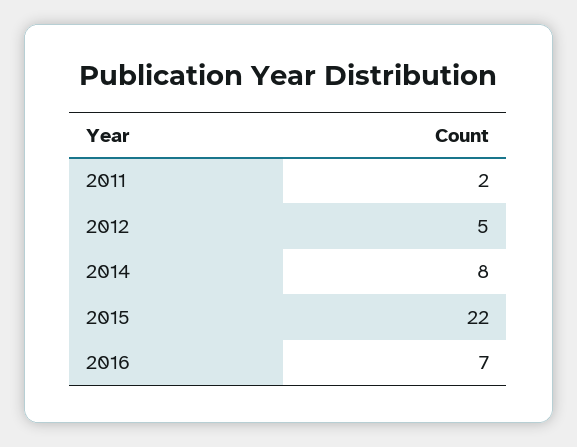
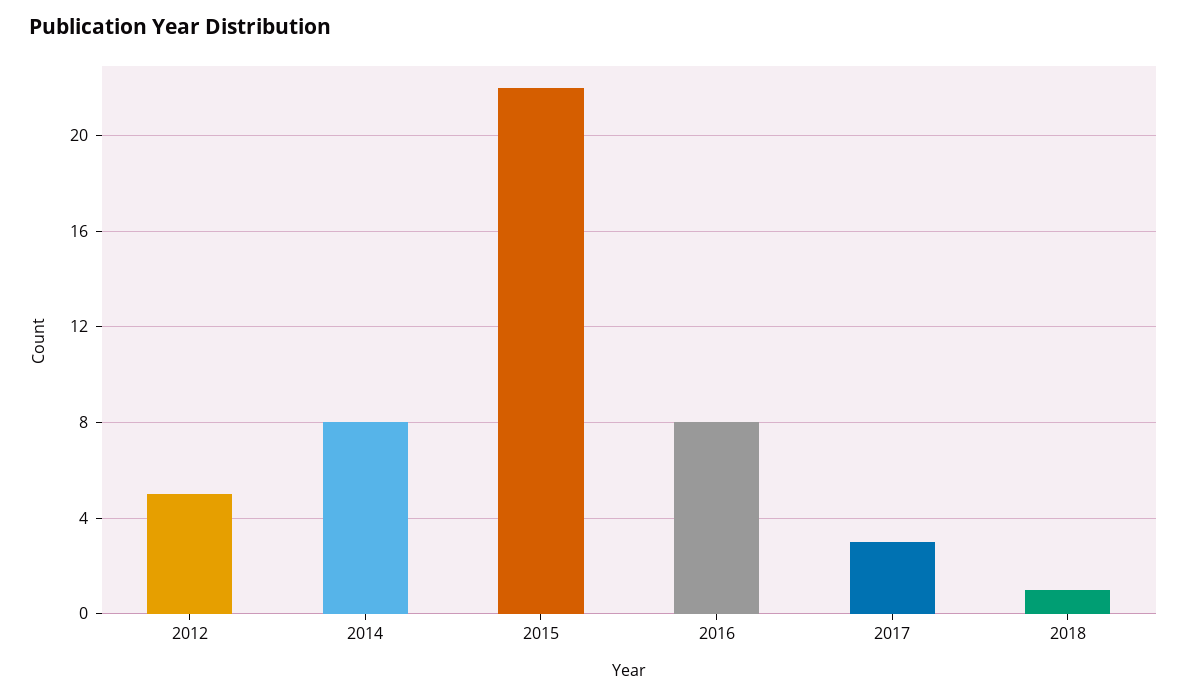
2011: 2 -> none
2016: 7 -> 8
2017: none -> 3
2018: none -> 1

